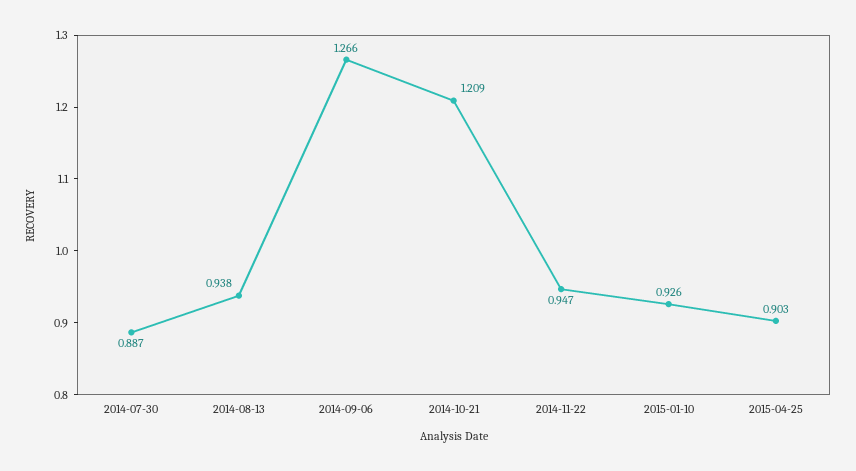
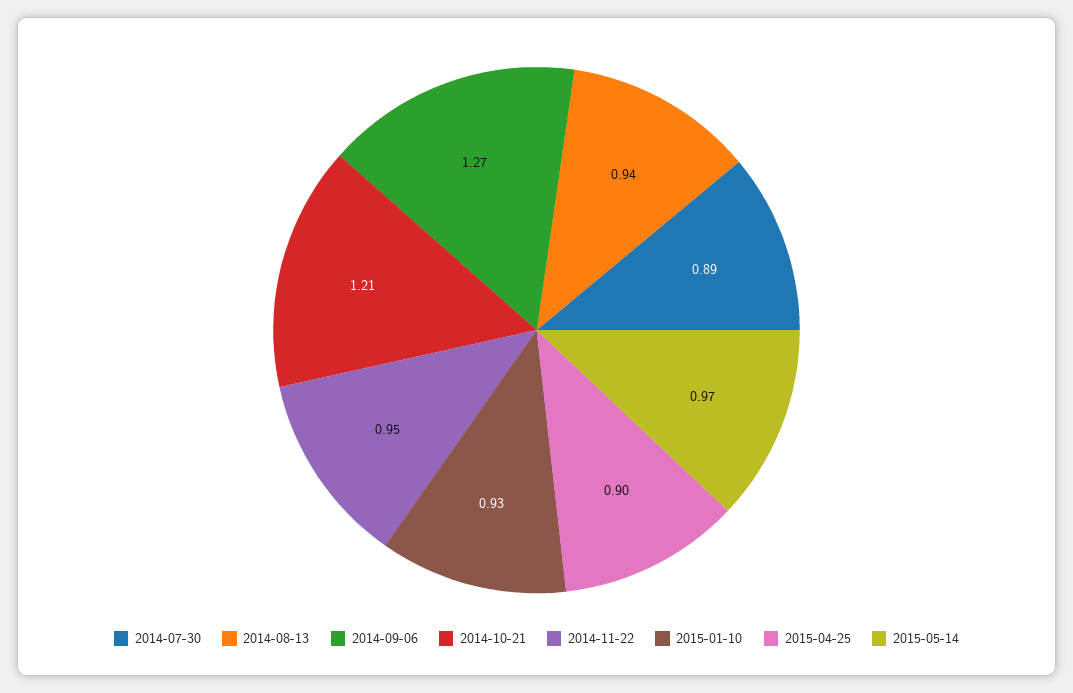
2015-05-14: none -> 0.97

